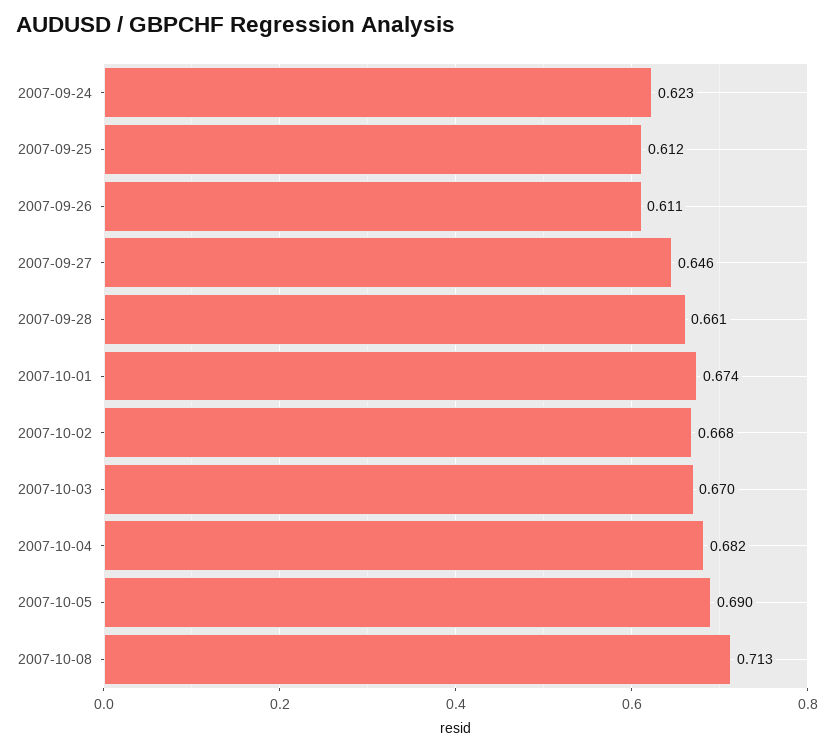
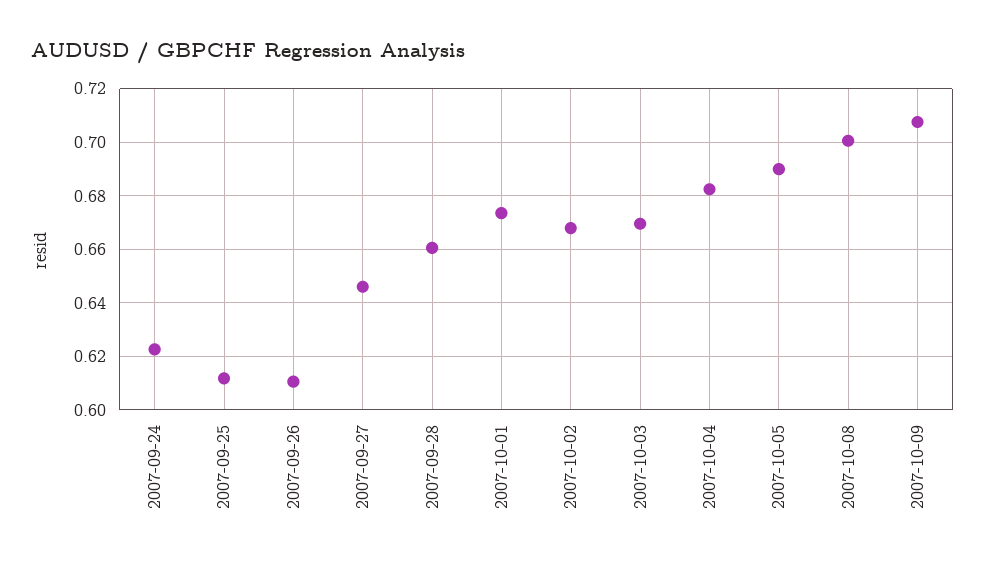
2007-10-08: 0.713 -> 0.7
2007-10-09: none -> 0.7075

